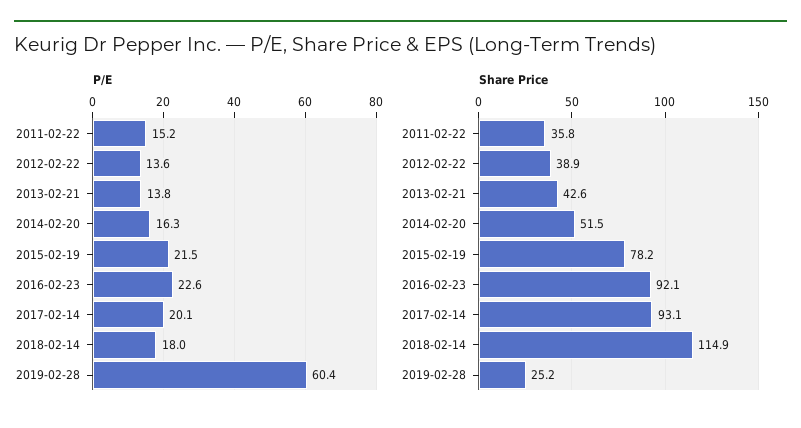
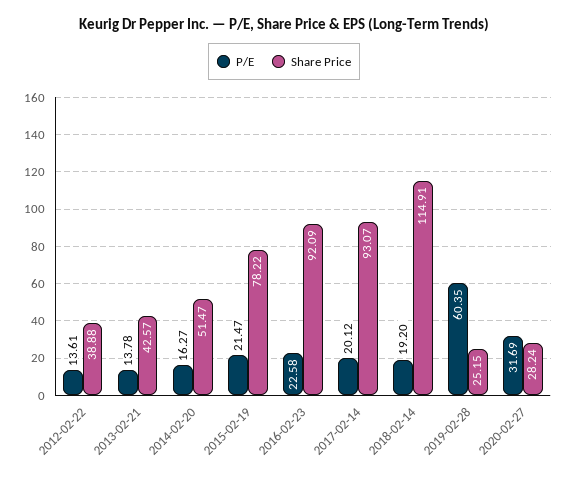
P/E, 2011-02-22: 15.2 -> none
P/E, 2018-02-14: 18 -> 19.2
Share Price, 2011-02-22: 35.8 -> none
P/E, 2020-02-27: none -> 31.69
Share Price, 2020-02-27: none -> 28.24

